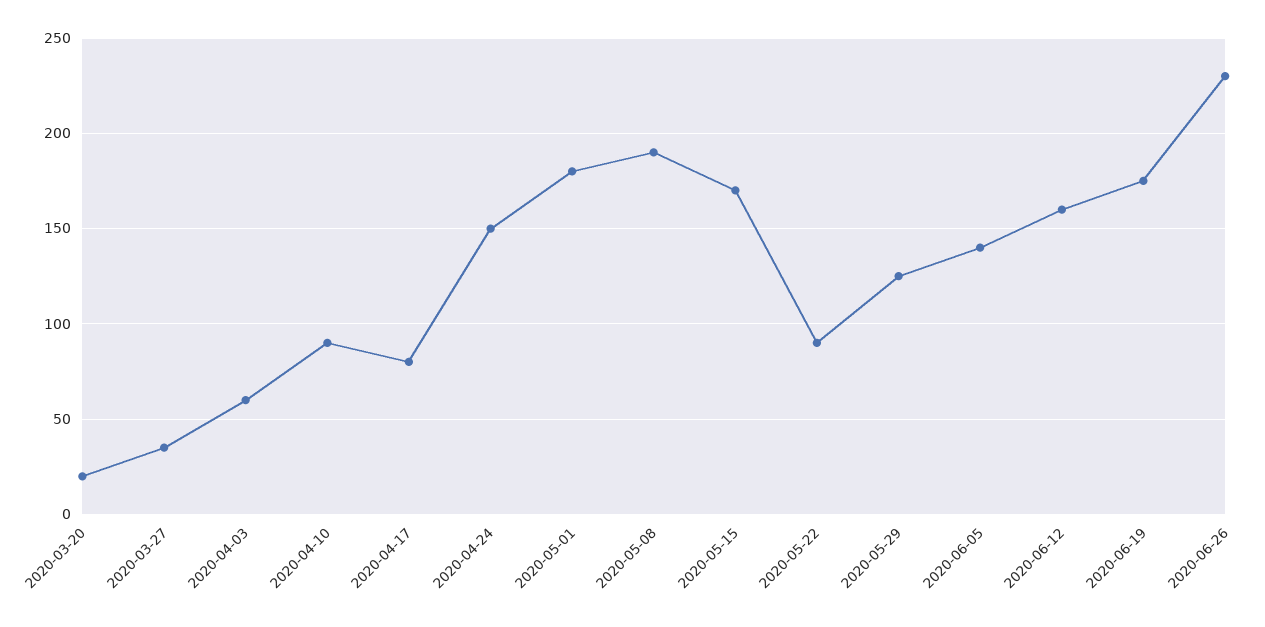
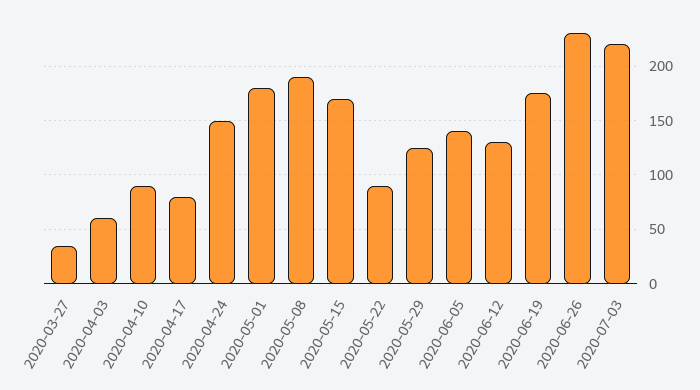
2020-03-20: 20 -> none
2020-06-12: 160 -> 130
2020-07-03: none -> 220

